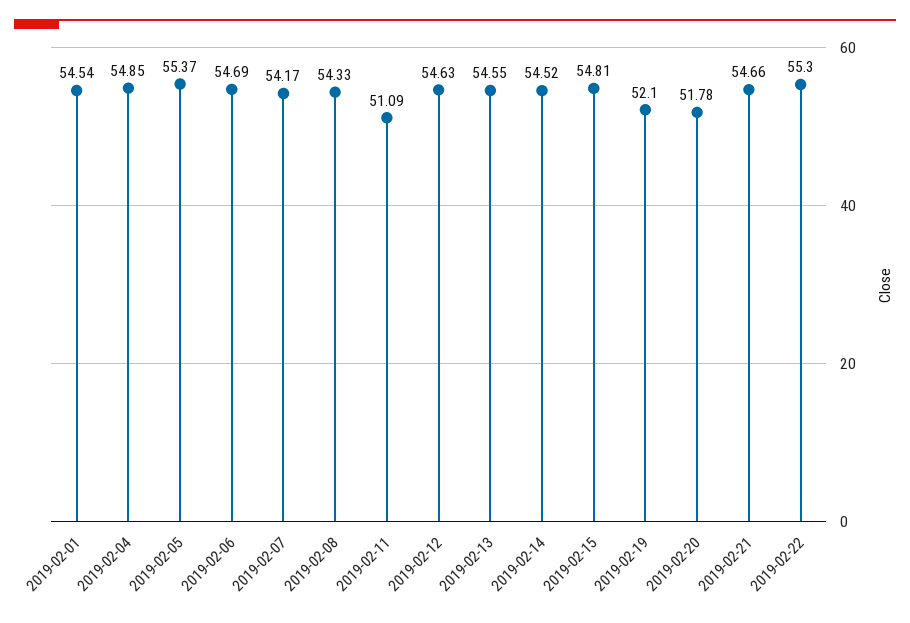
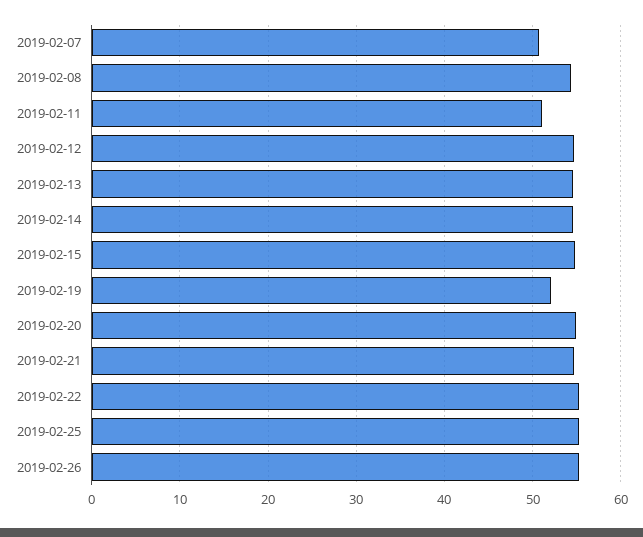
2019-02-01: 54.54 -> none
2019-02-04: 54.85 -> none
2019-02-05: 55.37 -> none
2019-02-06: 54.69 -> none
2019-02-07: 54.17 -> 51
2019-02-20: 51.78 -> 55
2019-02-25: none -> 55
2019-02-26: none -> 55

